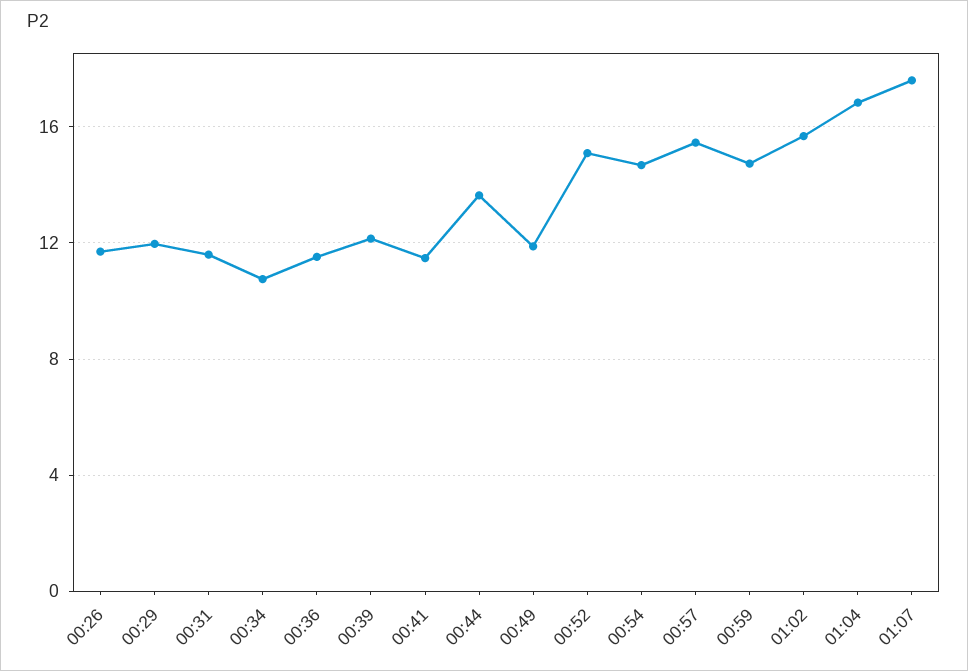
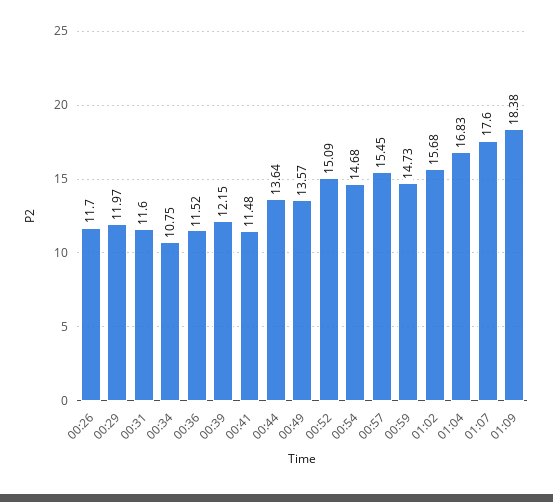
00:49: 12 -> 13.57
01:09: none -> 18.38

